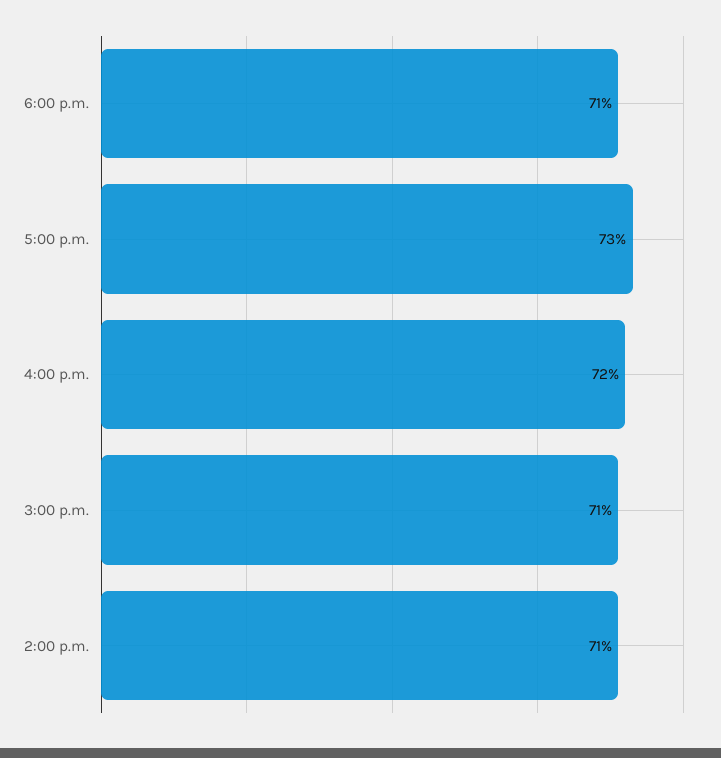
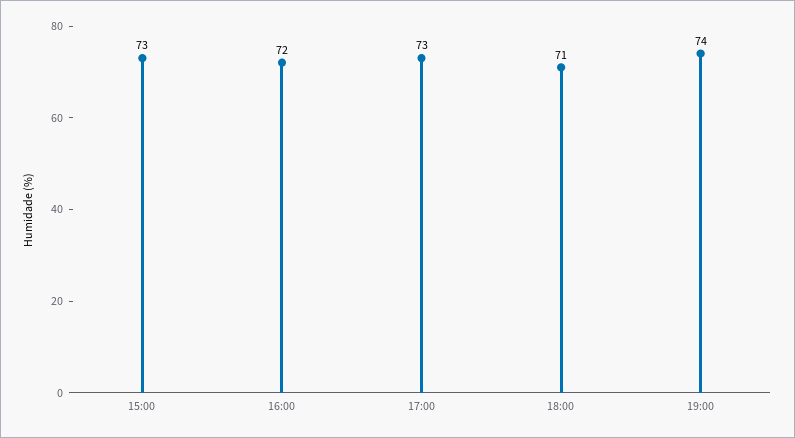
3:00 p.m.: 71 -> 73
2:00 p.m.: 71 -> none
19:00: none -> 74

